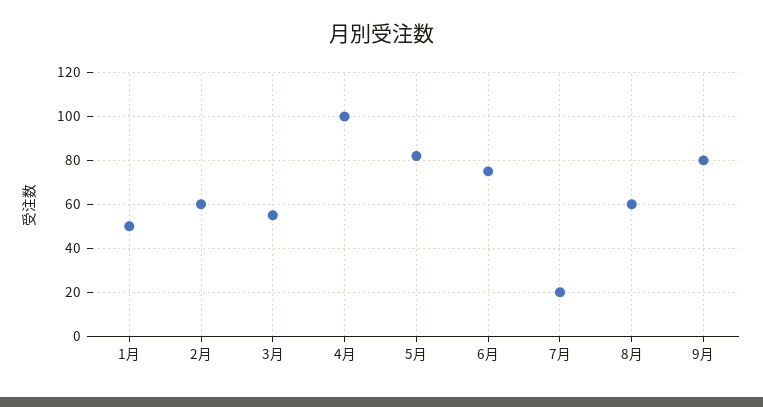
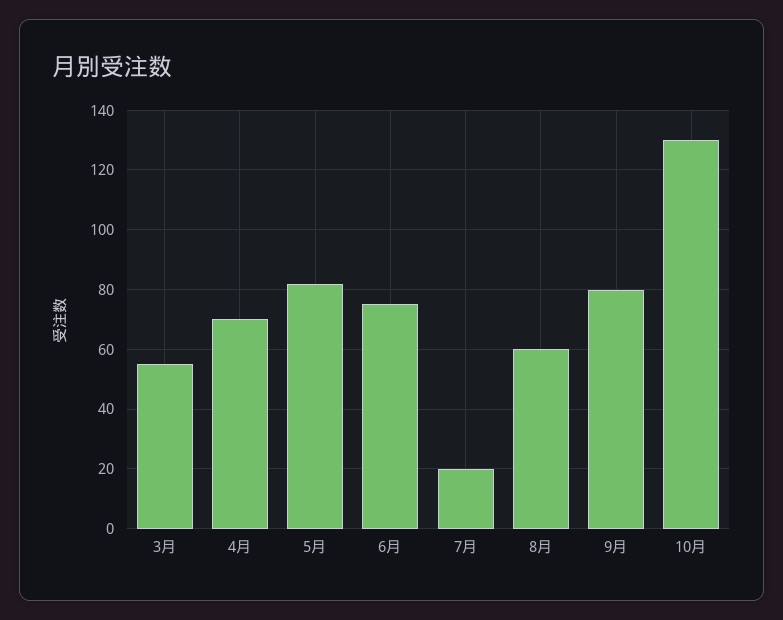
1月: 50 -> none
2月: 60 -> none
4月: 100 -> 70
10月: none -> 130

